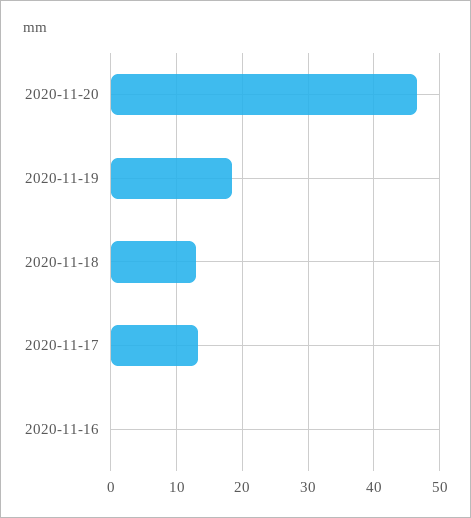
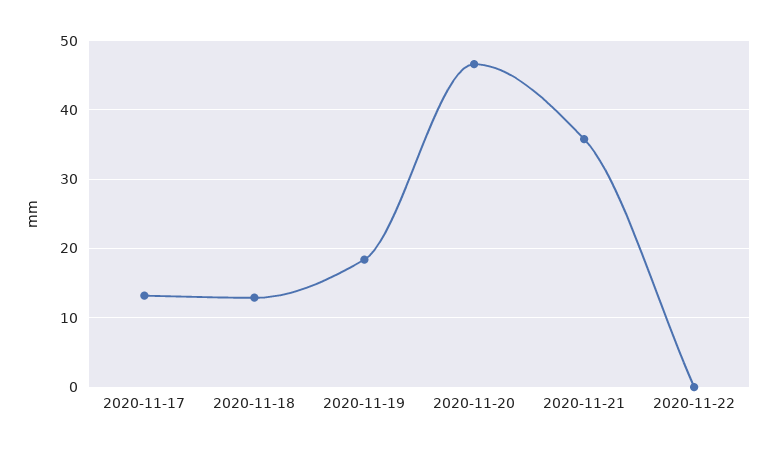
2020-11-16: 0 -> none
2020-11-21: none -> 36
2020-11-22: none -> 0

